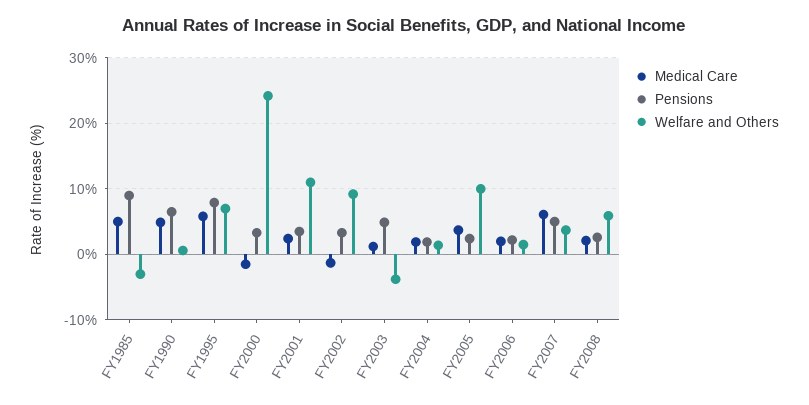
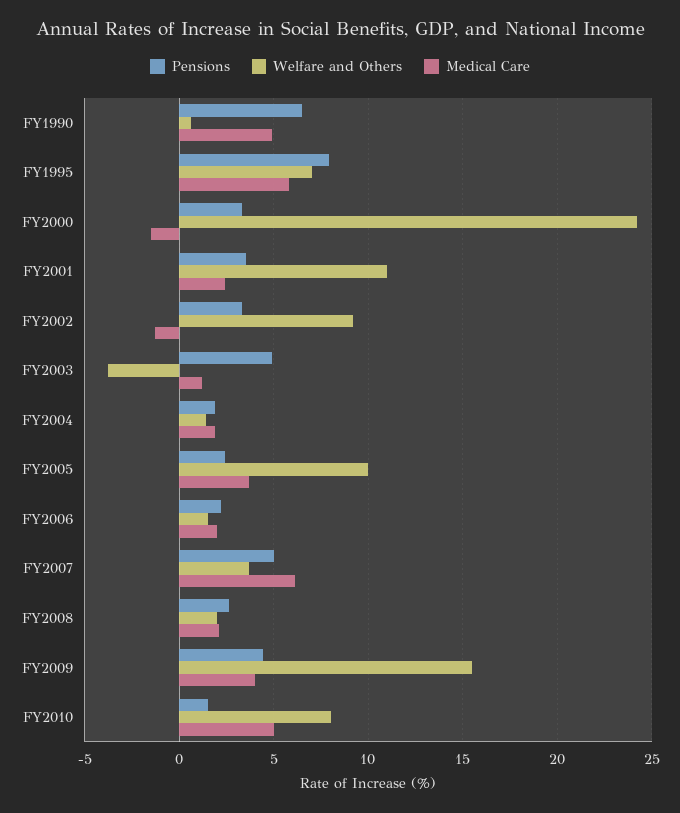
Medical Care, FY1985: 5 -> none
Pensions, FY1985: 9 -> none
Welfare and Others, FY1985: -3 -> none
Welfare and Others, FY2008: 6 -> 2
Pensions, FY2009: none -> 4.5
Welfare and Others, FY2009: none -> 15.5
Medical Care, FY2009: none -> 4
Pensions, FY2010: none -> 1.5
Welfare and Others, FY2010: none -> 8
Medical Care, FY2010: none -> 5

